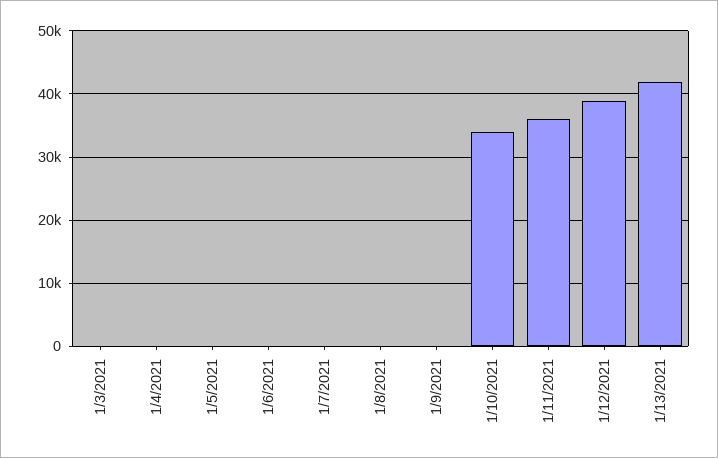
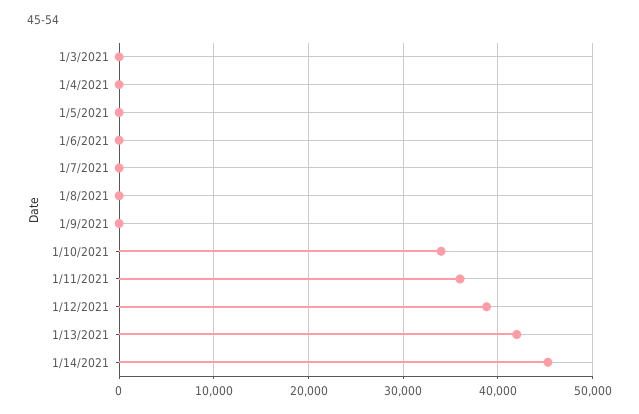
1/14/2021: none -> 45000

